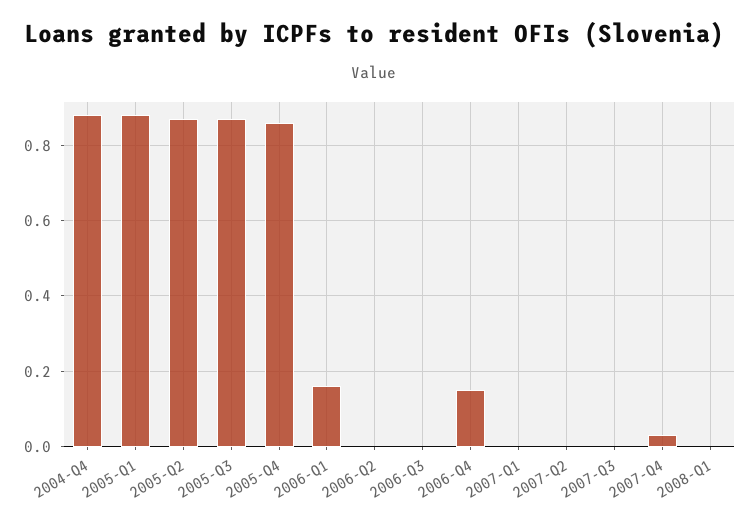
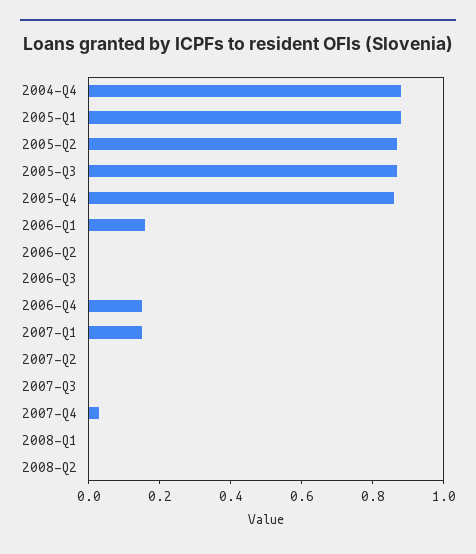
2007-Q1: 0 -> 0.15
2008-Q2: none -> 0

